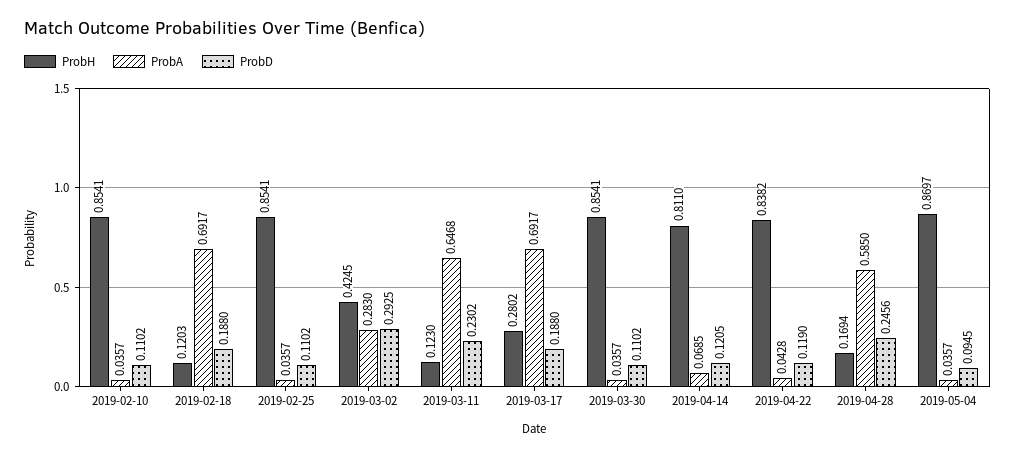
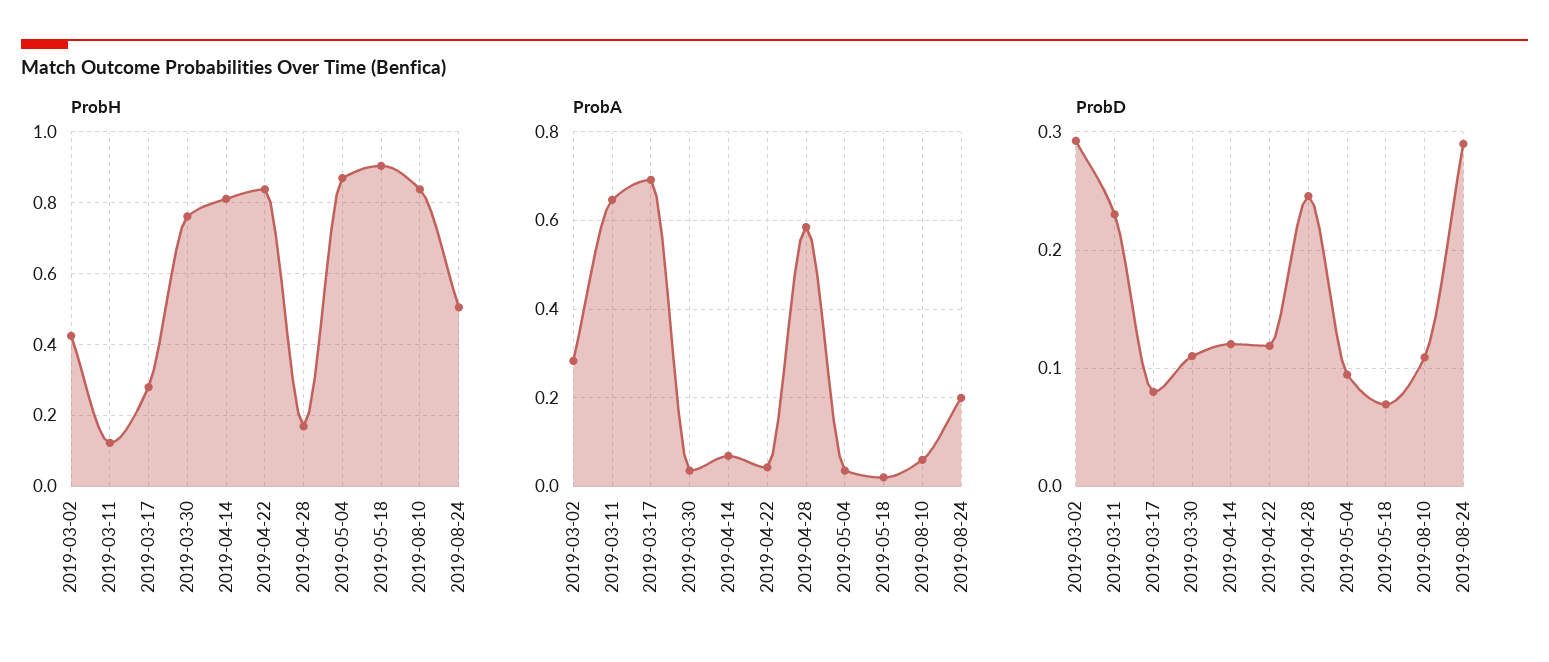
ProbH, 2019-02-10: 0.8541 -> none
ProbA, 2019-02-10: 0.0357 -> none
ProbD, 2019-02-10: 0.1102 -> none
ProbH, 2019-02-18: 0.1203 -> none
ProbA, 2019-02-18: 0.6917 -> none
ProbD, 2019-02-18: 0.188 -> none
ProbH, 2019-02-25: 0.8541 -> none
ProbA, 2019-02-25: 0.0357 -> none
ProbD, 2019-02-25: 0.1102 -> none
ProbD, 2019-03-17: 0.188 -> 0.08
ProbH, 2019-03-30: 0.8541 -> 0.76
ProbH, 2019-05-18: none -> 0.9
ProbH, 2019-08-10: none -> 0.84
ProbH, 2019-08-24: none -> 0.5
ProbA, 2019-05-18: none -> 0.02
ProbA, 2019-08-10: none -> 0.06
ProbA, 2019-08-24: none -> 0.2
ProbD, 2019-05-18: none -> 0.07
ProbD, 2019-08-10: none -> 0.11
ProbD, 2019-08-24: none -> 0.29

